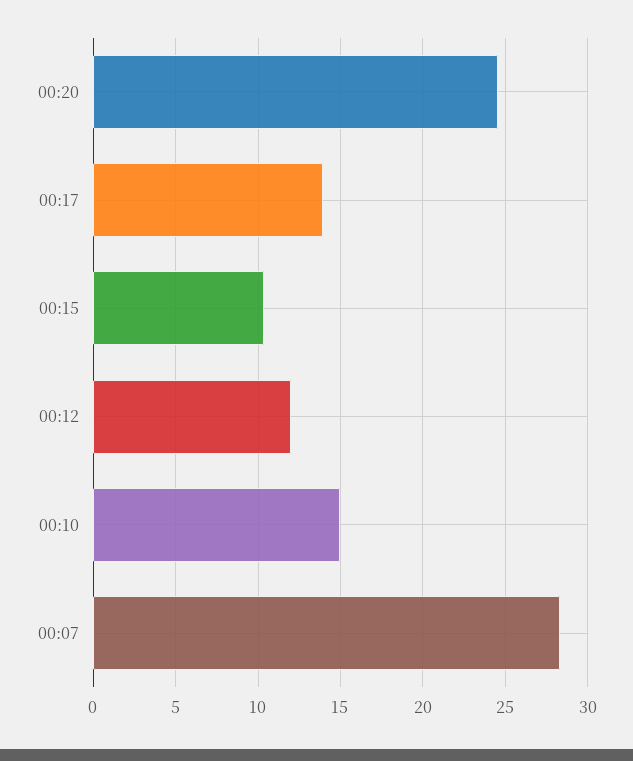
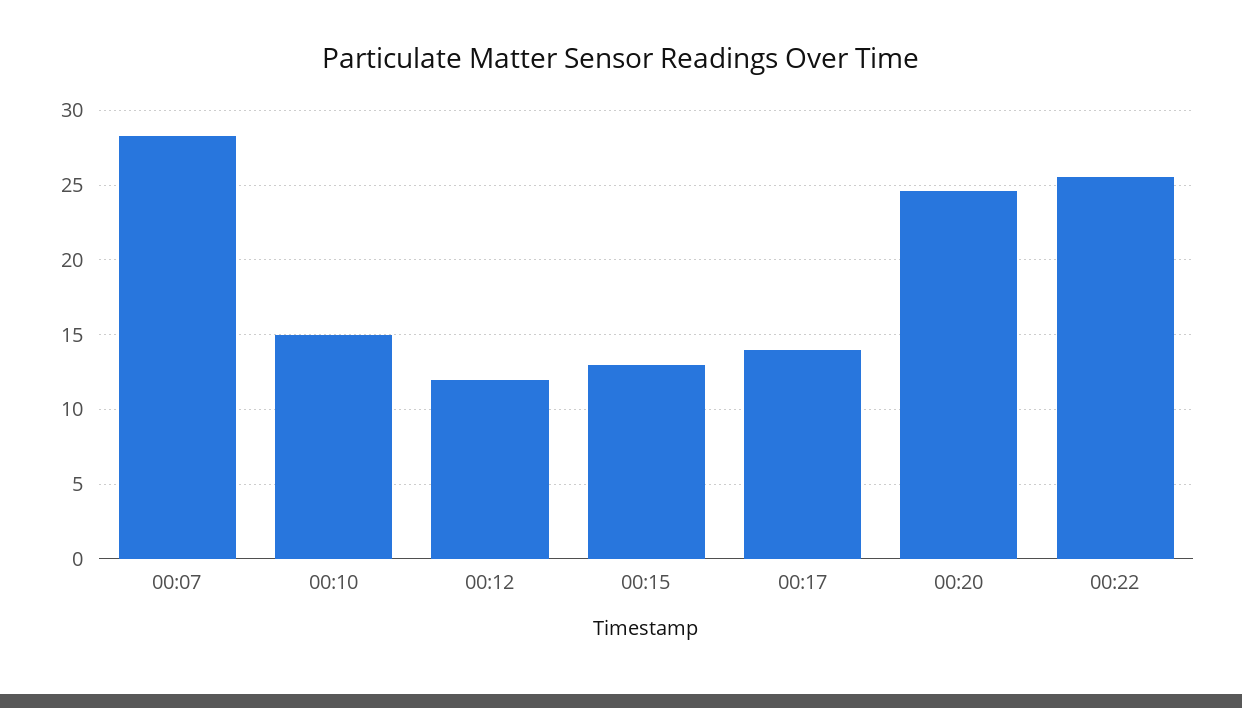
00:15: 10.5 -> 13
00:22: none -> 25.5

